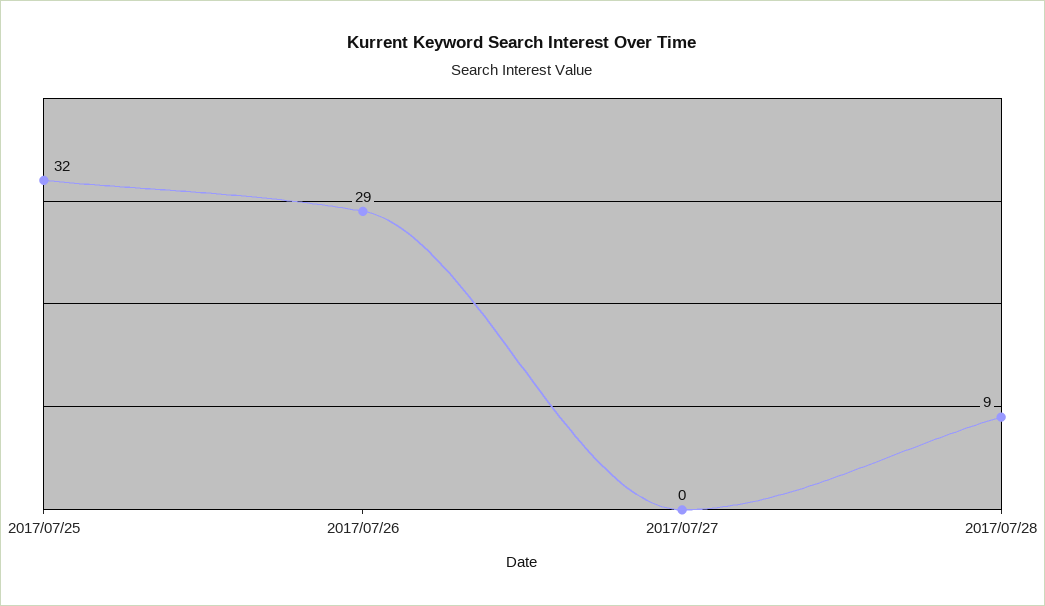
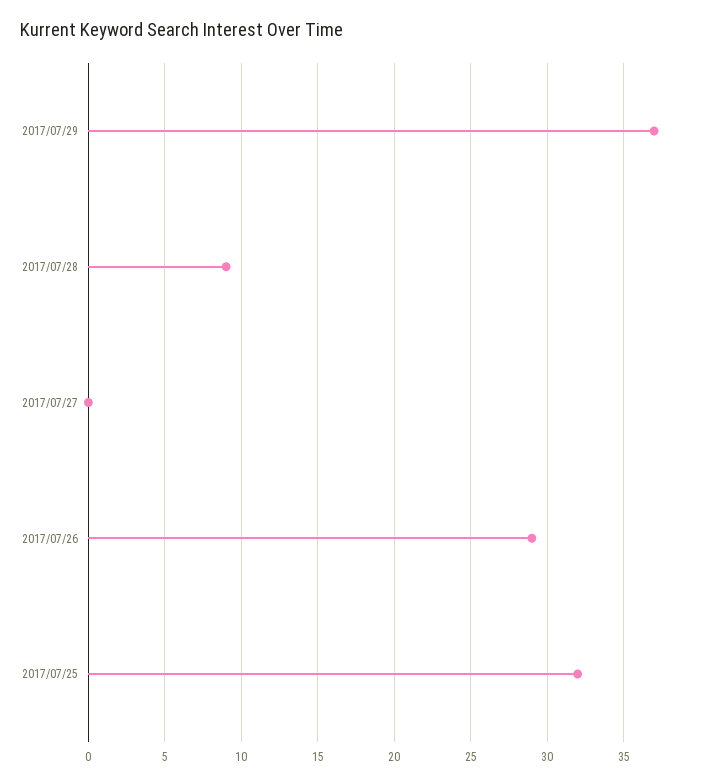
2017/07/29: none -> 37

